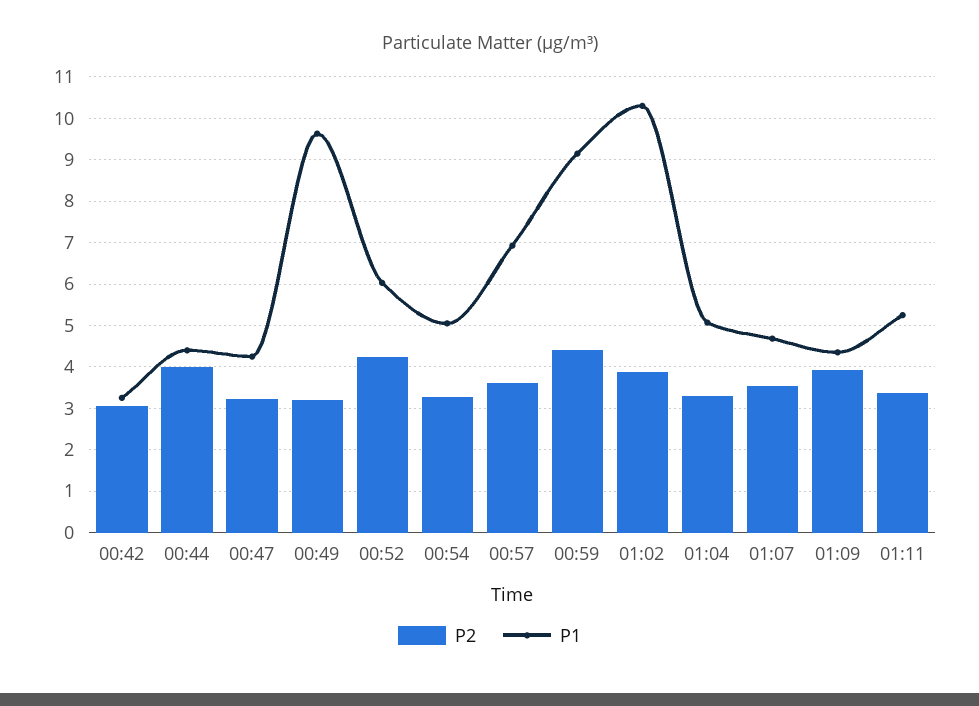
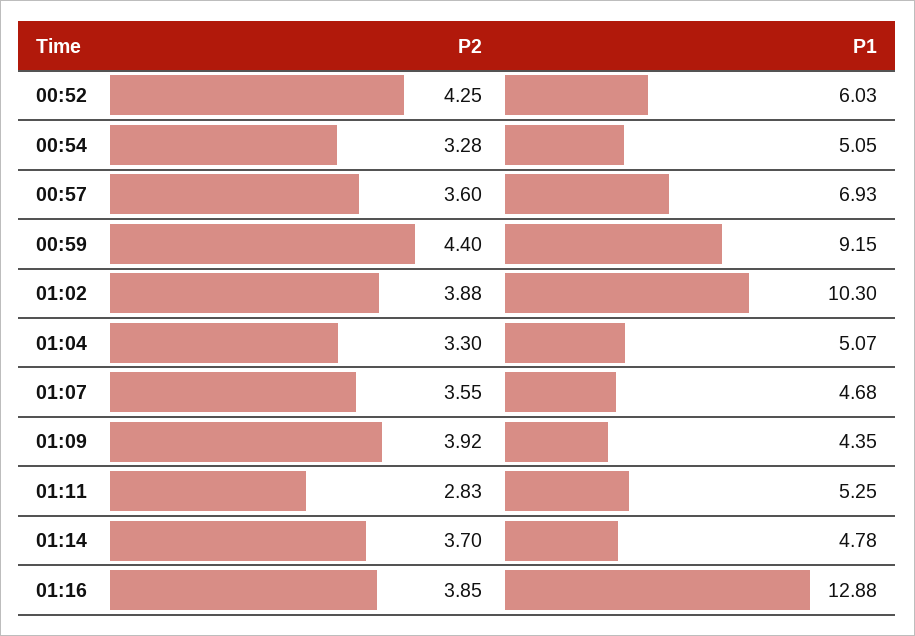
P2, 00:42: 3 -> none
P1, 00:42: 3.2 -> none
P2, 00:44: 4 -> none
P1, 00:44: 4.4 -> none
P2, 00:47: 3.2 -> none
P1, 00:47: 4.2 -> none
P2, 00:49: 3.2 -> none
P1, 00:49: 9.6 -> none
P2, 01:11: 3.4 -> 2.83
P2, 01:14: none -> 3.7
P1, 01:14: none -> 4.78
P2, 01:16: none -> 3.85
P1, 01:16: none -> 12.88

